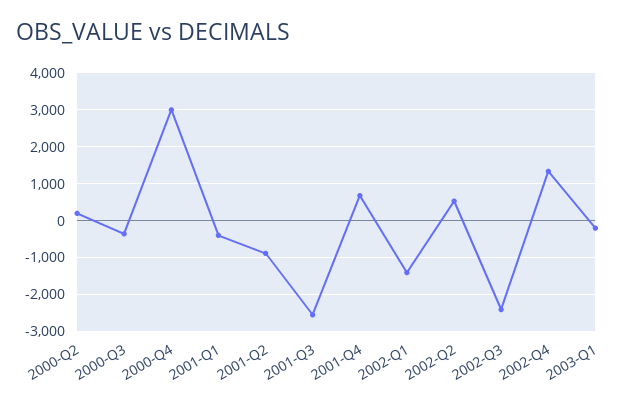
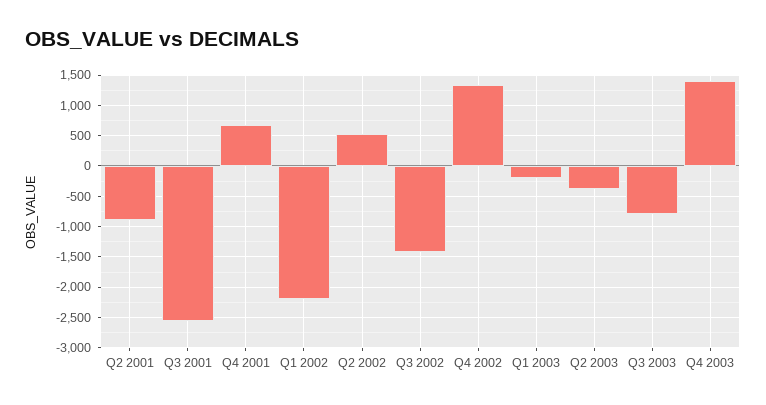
2000-Q2: 200 -> none
2000-Q3: -400 -> none
2000-Q4: 3000 -> none
2001-Q1: -400 -> none
2002-Q1: -1400 -> -2200
2002-Q3: -2400 -> -1400
Q2 2003: none -> -400
Q3 2003: none -> -800
Q4 2003: none -> 1400

